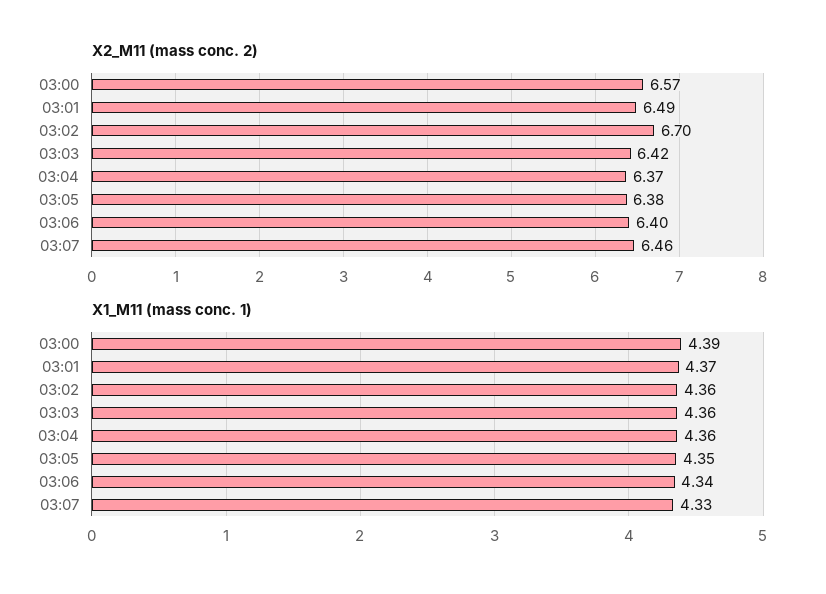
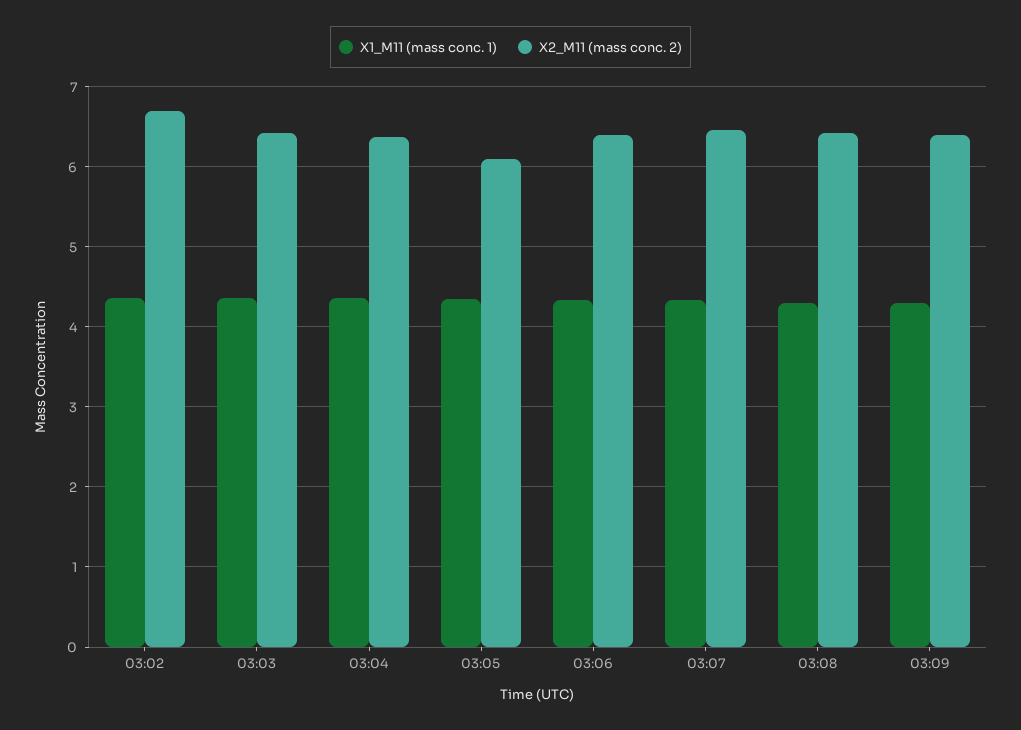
X2_M11 (mass conc. 2), 03:00: 6.57 -> none
X2_M11 (mass conc. 2), 03:01: 6.49 -> none
X2_M11 (mass conc. 2), 03:05: 6.38 -> 6.1
X1_M11 (mass conc. 1), 03:00: 4.39 -> none
X1_M11 (mass conc. 1), 03:01: 4.37 -> none
X1_M11 (mass conc. 1), 03:08: none -> 4.3
X2_M11 (mass conc. 2), 03:08: none -> 6.4
X1_M11 (mass conc. 1), 03:09: none -> 4.3
X2_M11 (mass conc. 2), 03:09: none -> 6.4

